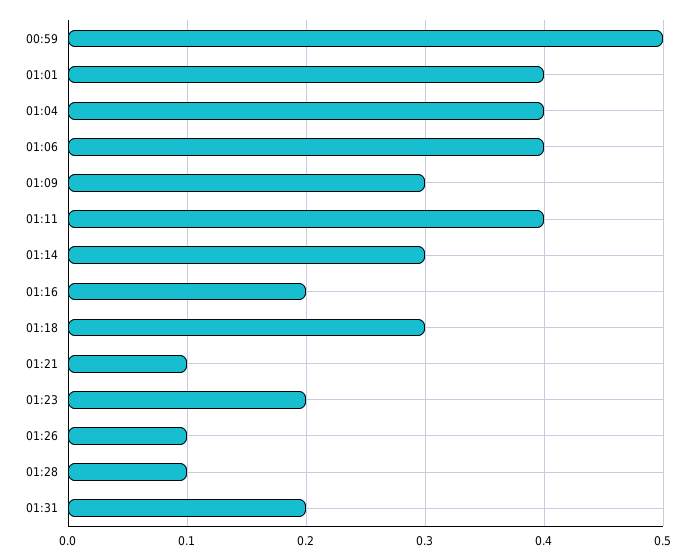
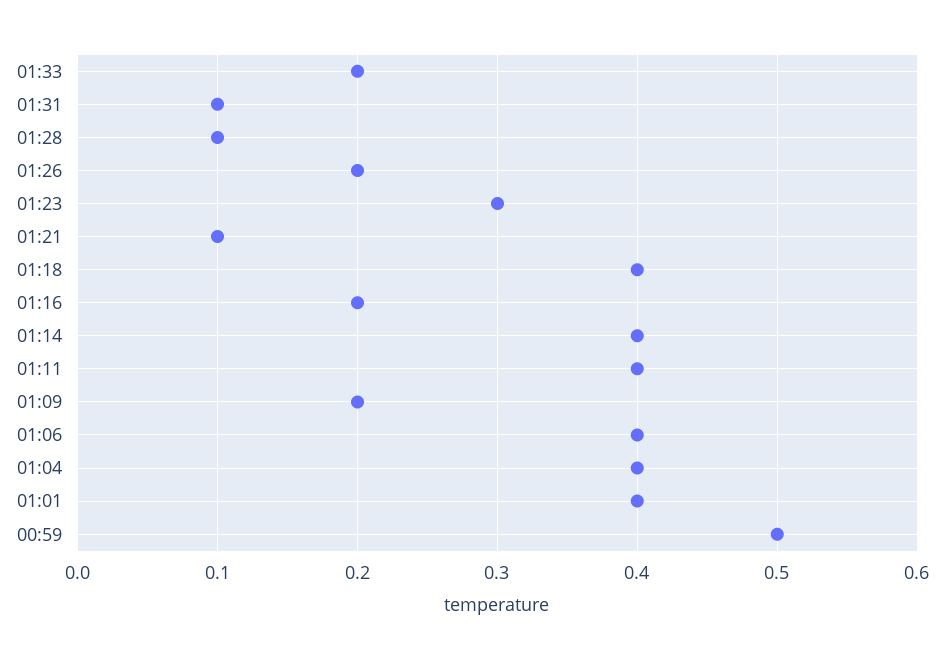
01:09: 0.3 -> 0.2
01:14: 0.3 -> 0.4
01:18: 0.3 -> 0.4
01:23: 0.2 -> 0.3
01:26: 0.1 -> 0.2
01:31: 0.2 -> 0.1
01:33: none -> 0.2

